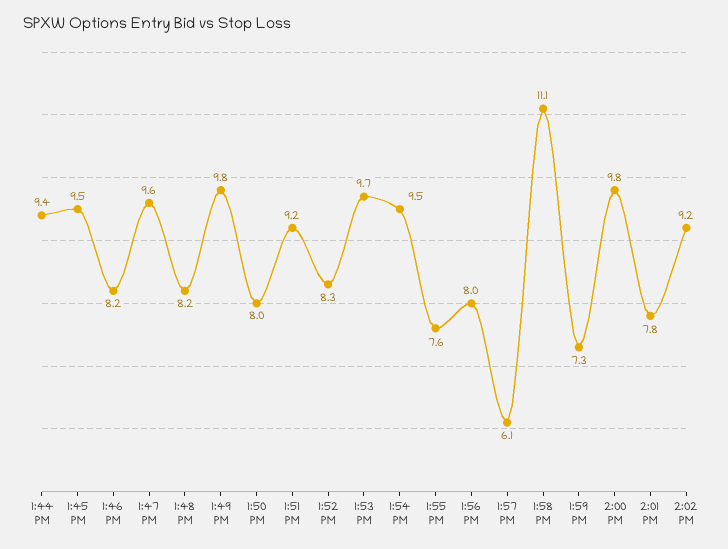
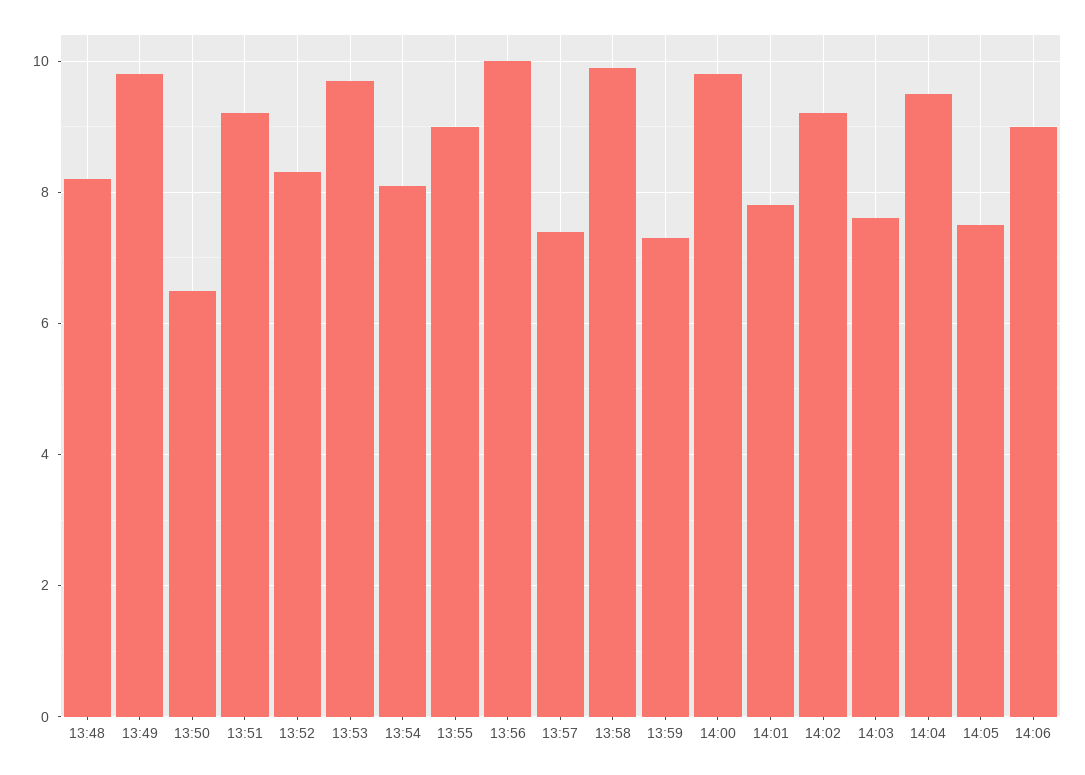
1:44 PM: 9.4 -> none
1:45 PM: 9.5 -> none
1:46 PM: 8.2 -> none
1:47 PM: 9.6 -> none
1:50 PM: 8 -> 6.5
1:54 PM: 9.5 -> 8
1:55 PM: 7.6 -> 9
1:56 PM: 8 -> 10
1:57 PM: 6.1 -> 7.5
1:58 PM: 11.1 -> 10
14:03: none -> 7.5
14:04: none -> 9.5
14:05: none -> 7.5
14:06: none -> 9

